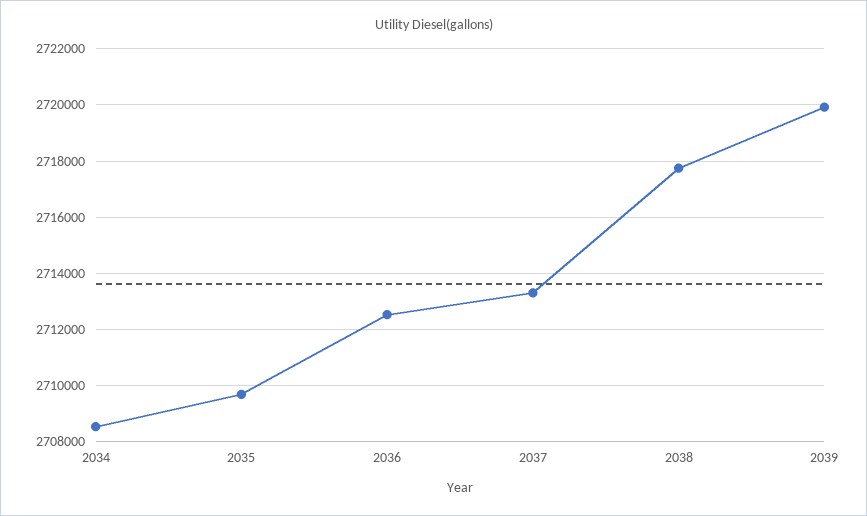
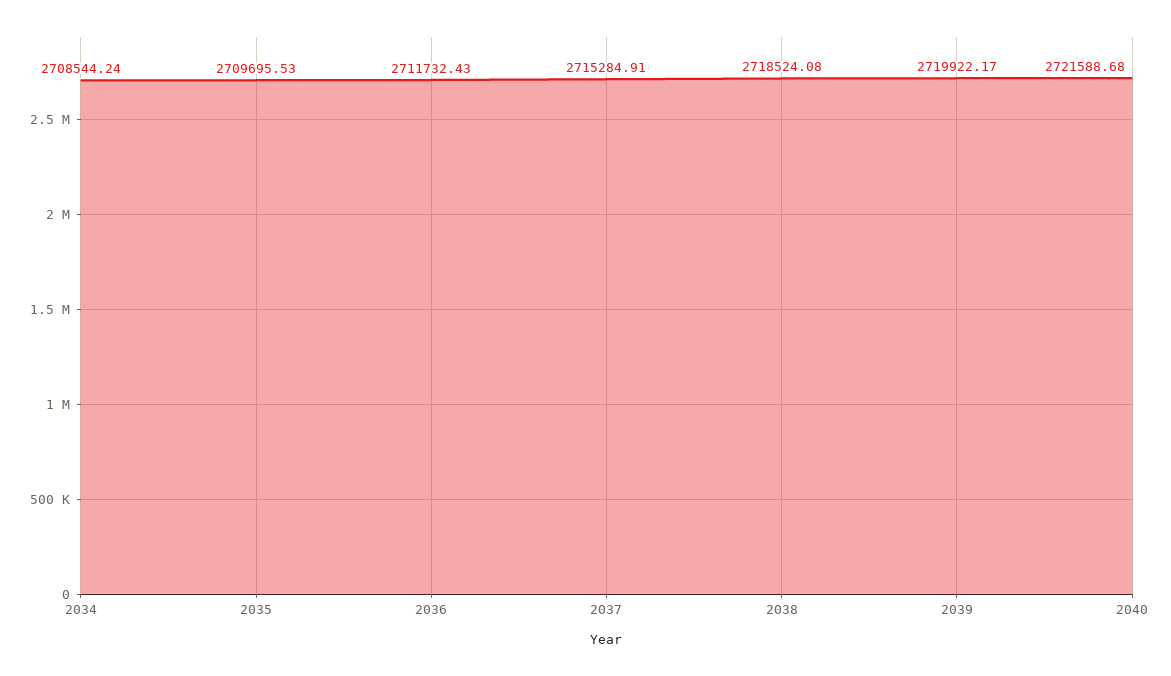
2036: 2712500 -> 2711732.43
2037: 2713250 -> 2715284.91
2038: 2717750 -> 2718524.08
2040: none -> 2721588.68

